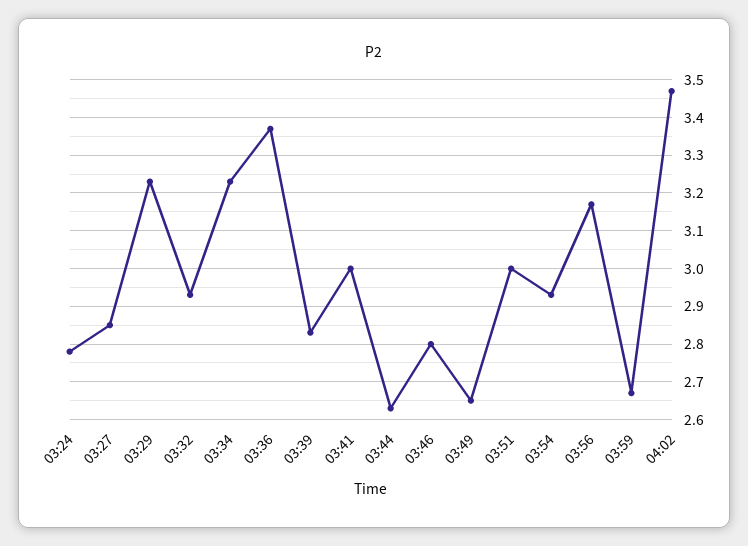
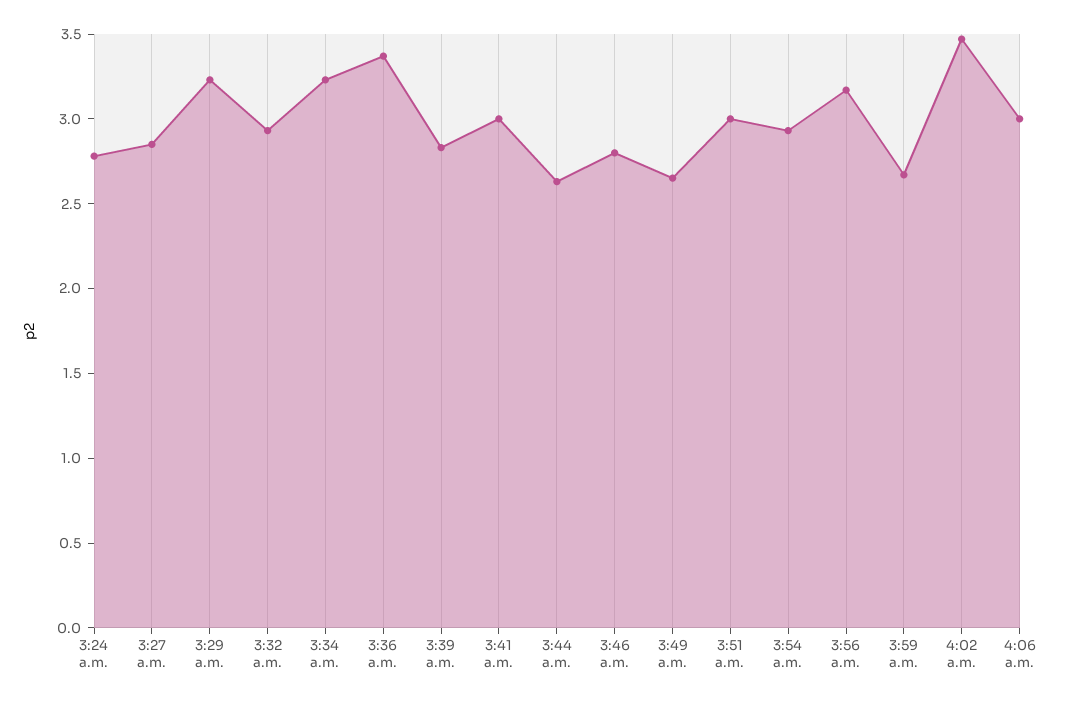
4:06 a.m.: none -> 3

